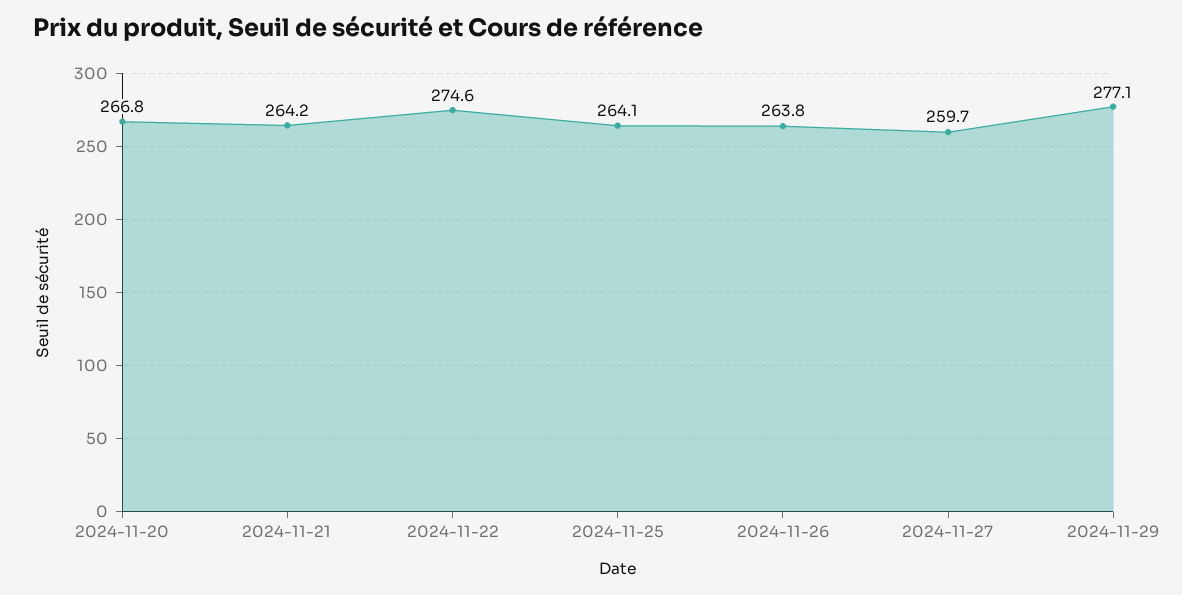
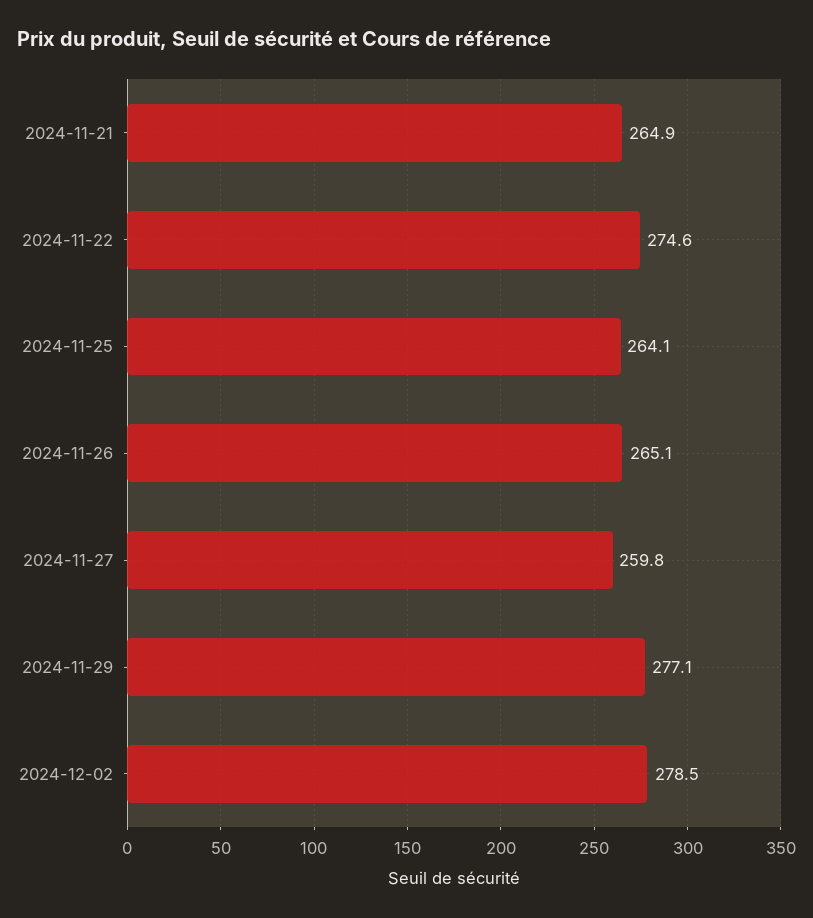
2024-11-20: 266.8 -> none
2024-11-21: 264.2 -> 264.9
2024-11-26: 263.8 -> 265.1
2024-11-27: 259.7 -> 259.8
2024-12-02: none -> 278.5

